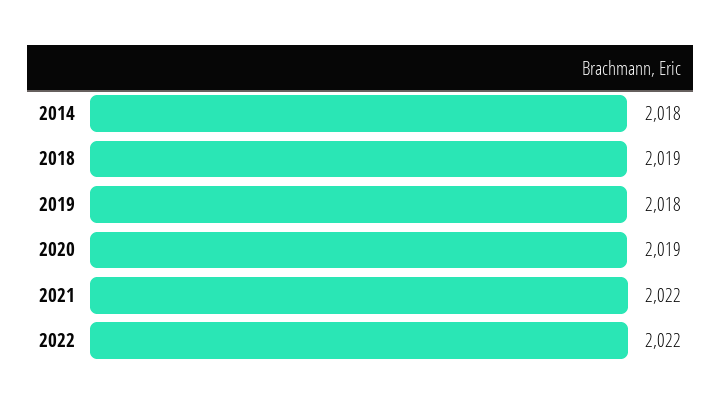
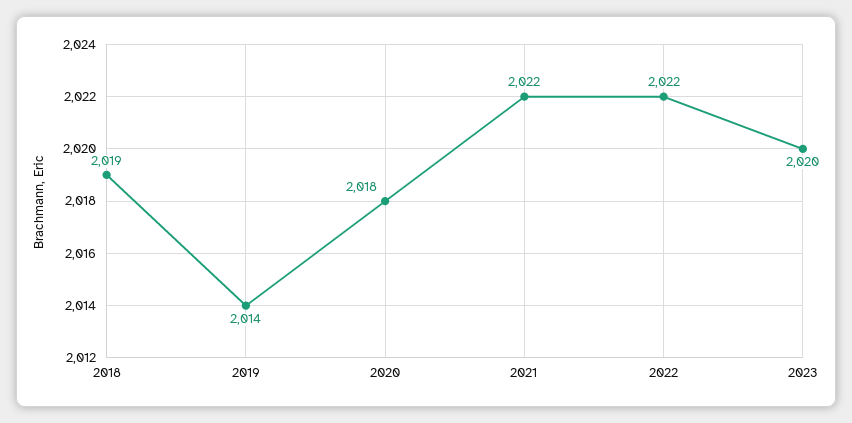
2014: 2018 -> none
2019: 2018 -> 2014
2020: 2019 -> 2018
2023: none -> 2020

